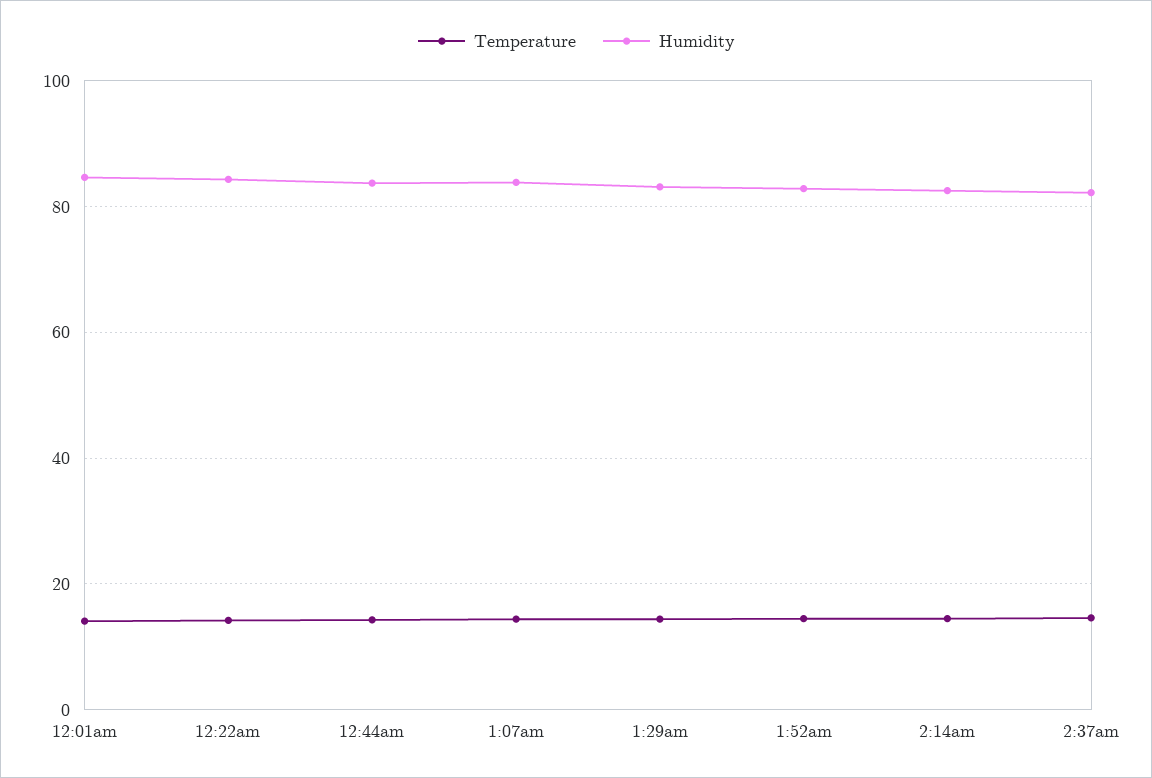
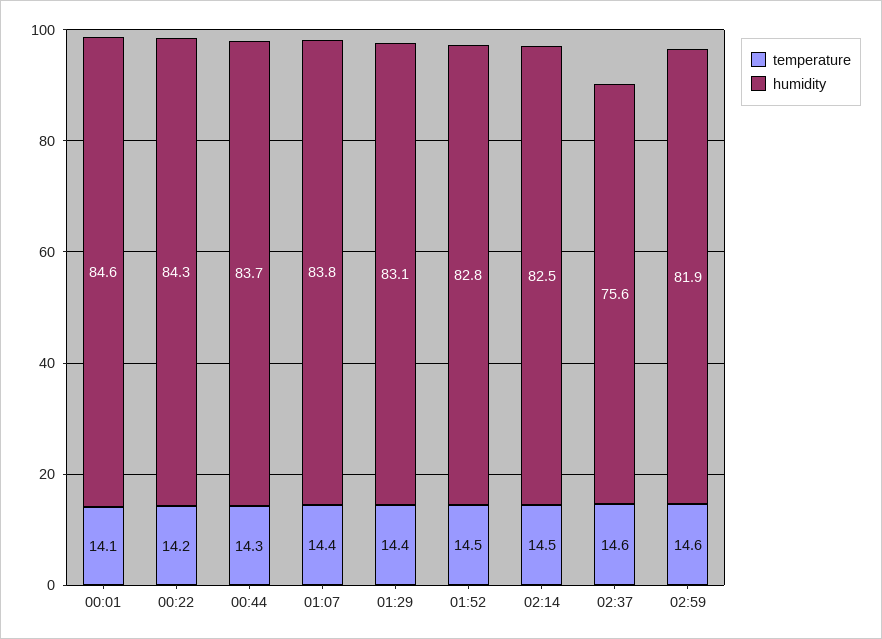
Humidity, 2:37am: 82 -> 75.6
Temperature, 02:59: none -> 14.6
Humidity, 02:59: none -> 81.9

